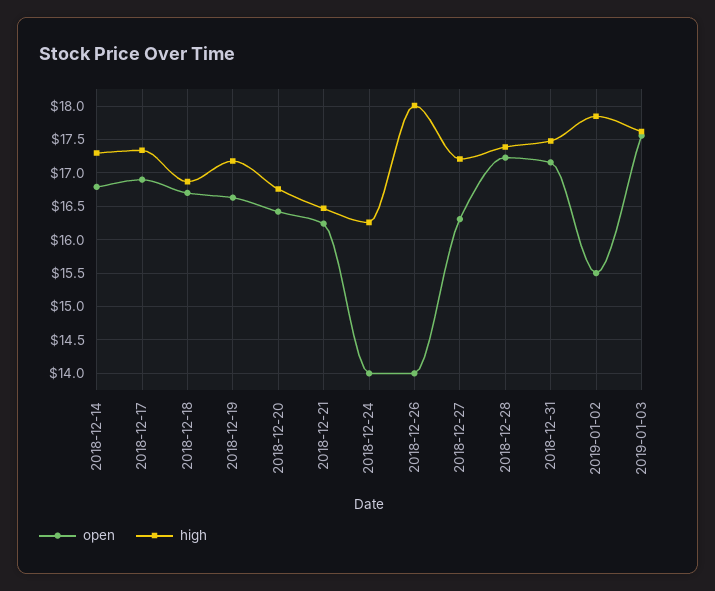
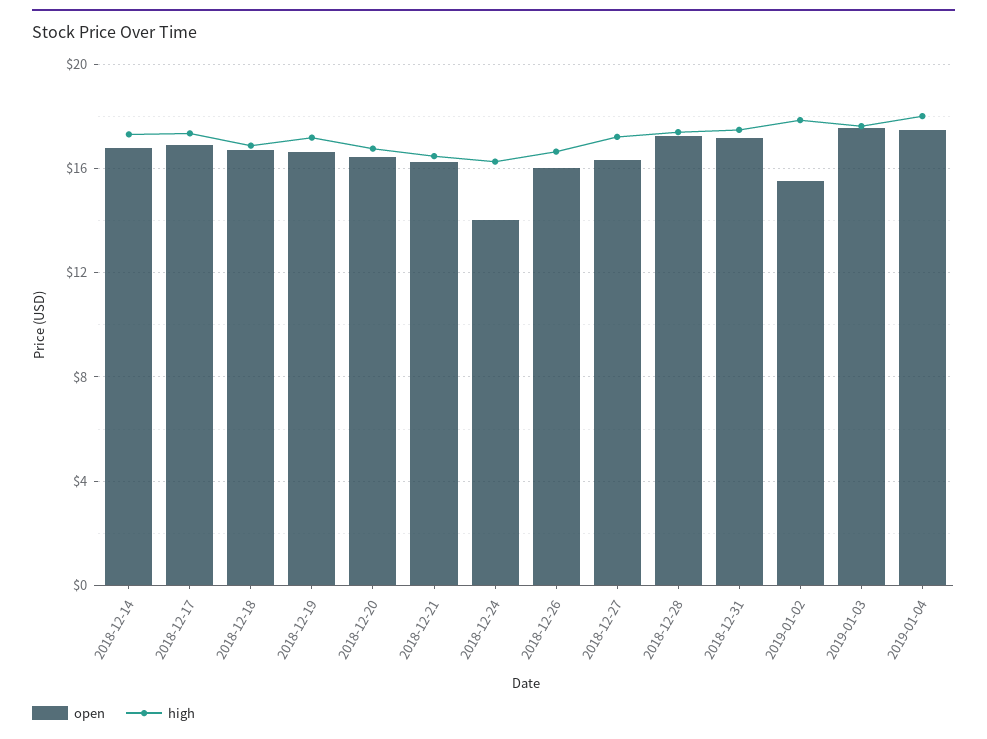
open, 2018-12-26: 14 -> 16
high, 2018-12-26: 18 -> 16.5
open, 2019-01-04: none -> 17.5
high, 2019-01-04: none -> 18

